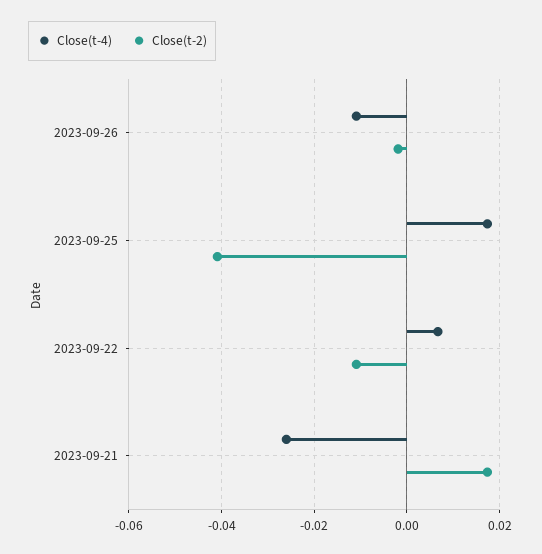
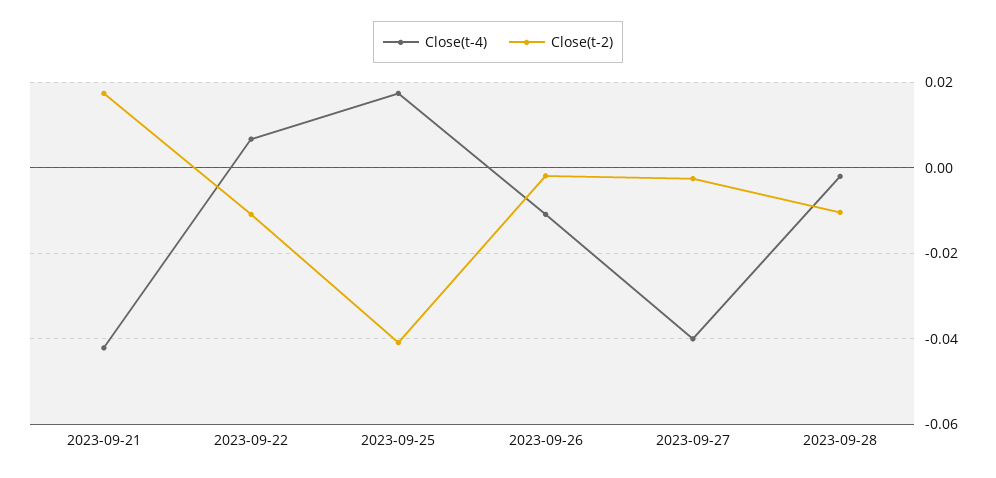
Close(t-4), 2023-09-21: -0.026 -> -0.042
Close(t-4), 2023-09-27: none -> -0.04
Close(t-2), 2023-09-27: none -> -0.002
Close(t-4), 2023-09-28: none -> -0.002
Close(t-2), 2023-09-28: none -> -0.01

